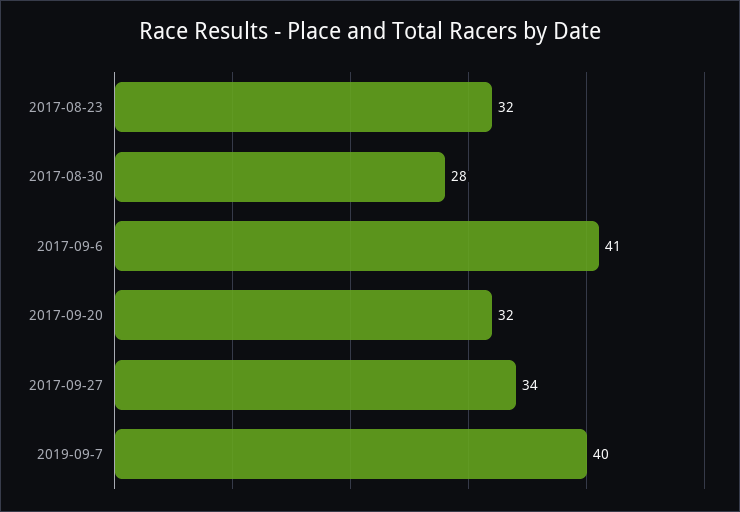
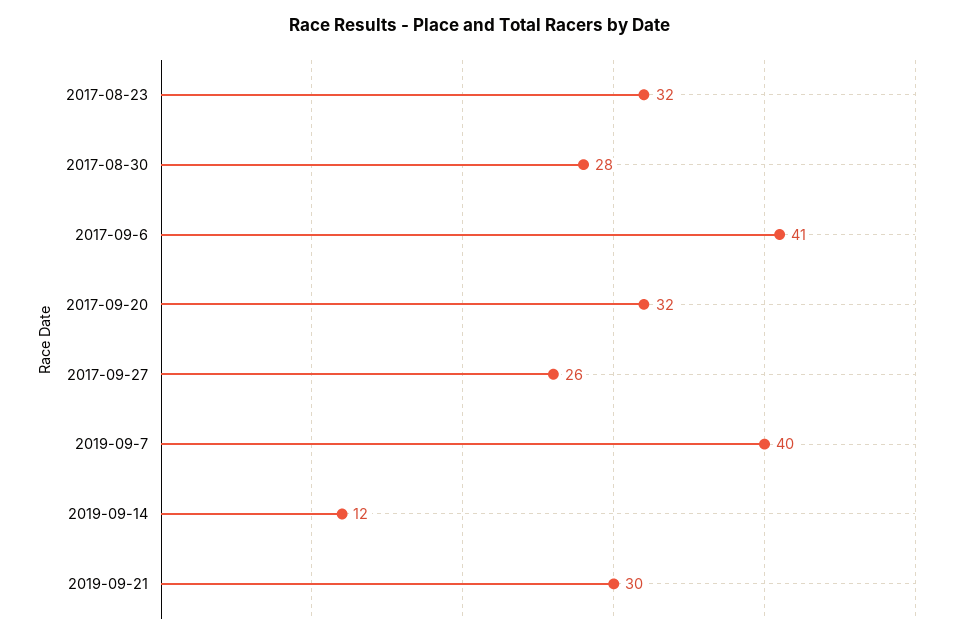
2017-09-27: 34 -> 26
2019-09-14: none -> 12
2019-09-21: none -> 30

